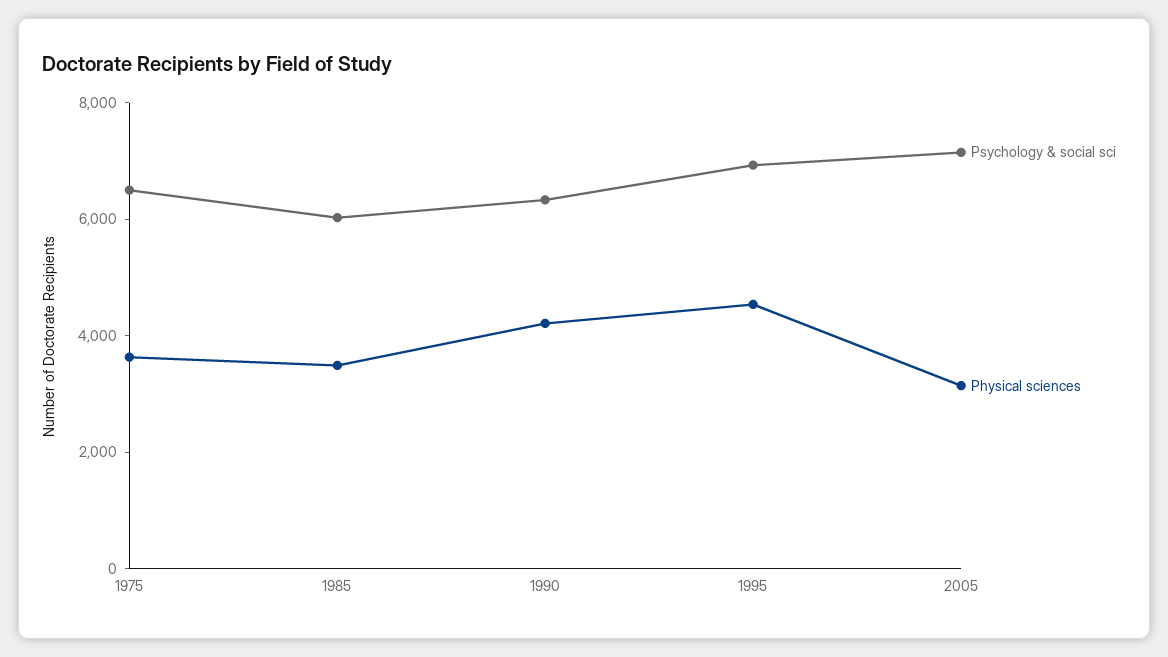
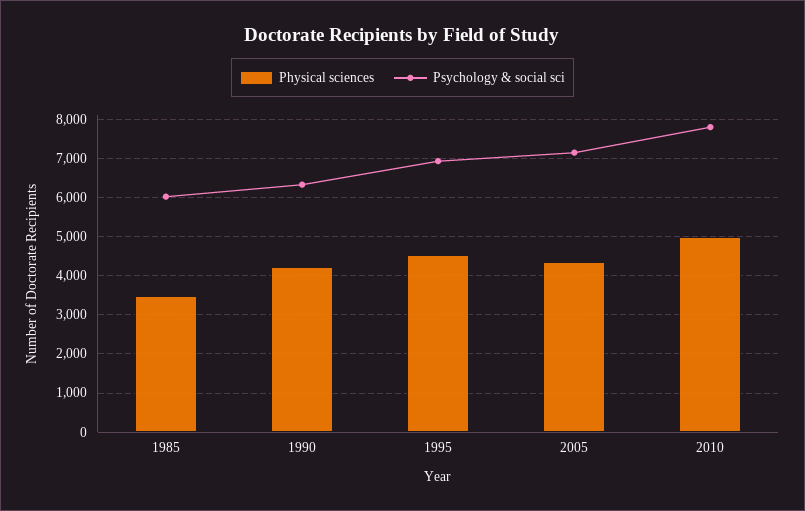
Psychology & social sci, 1975: 6500 -> none
Physical sciences, 1975: 3500 -> none
Physical sciences, 2005: 3000 -> 4400
Physical sciences, 2010: none -> 5000
Psychology & social sci, 2010: none -> 7800

